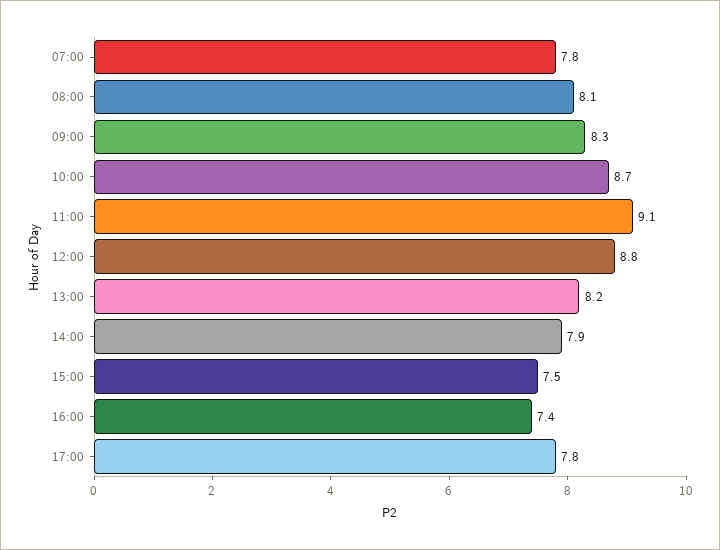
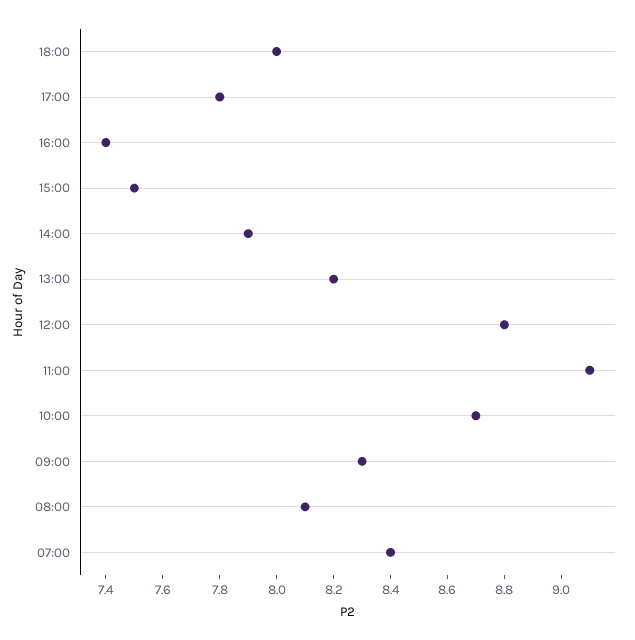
07:00: 7.8 -> 8.4
18:00: none -> 8

